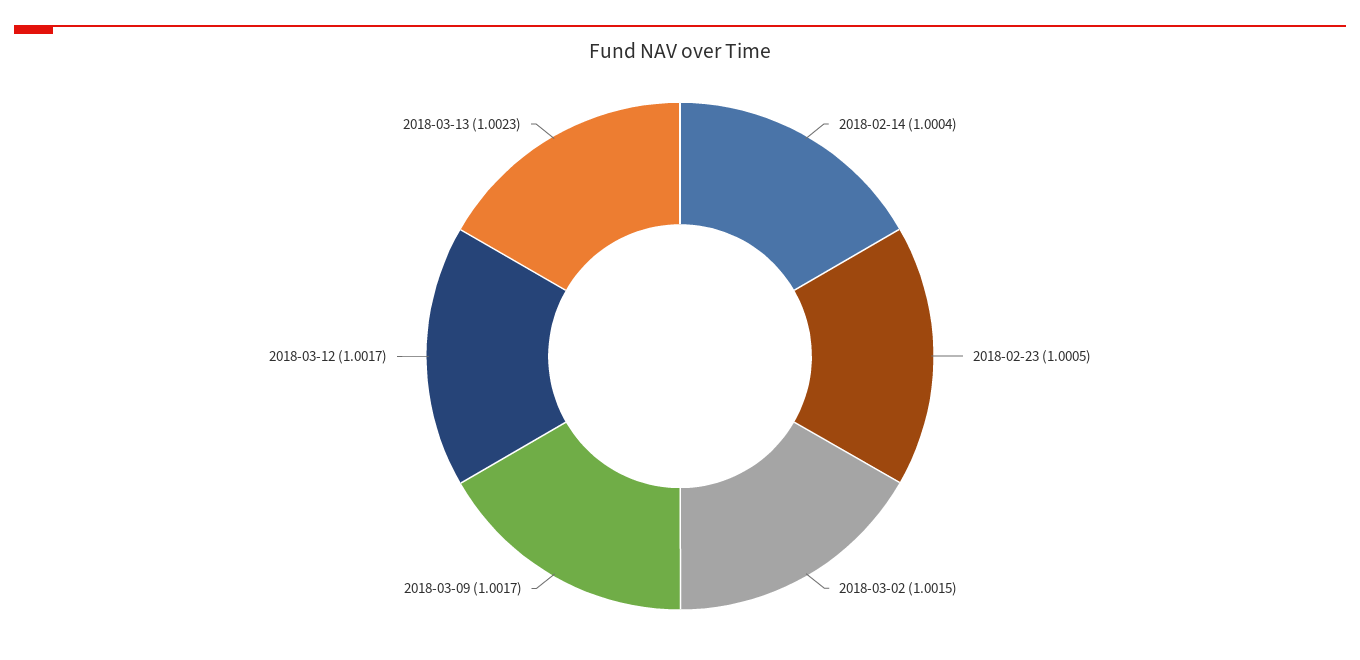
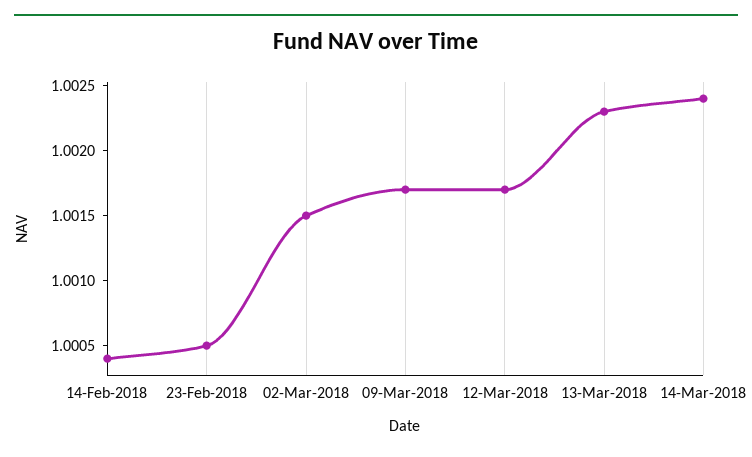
14-Mar-2018: none -> 1.0024

